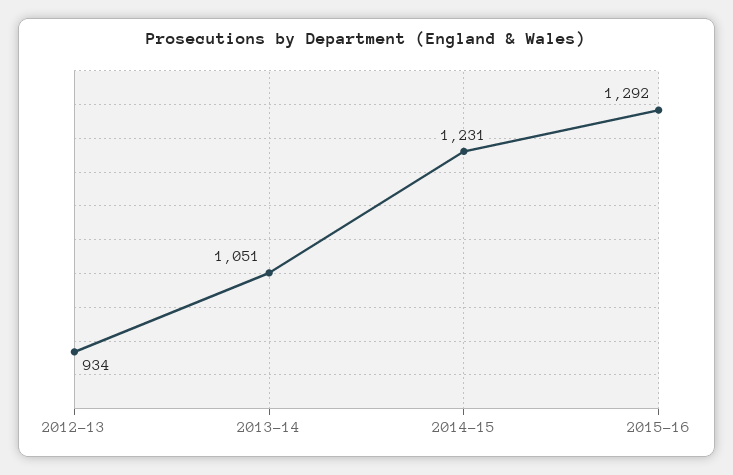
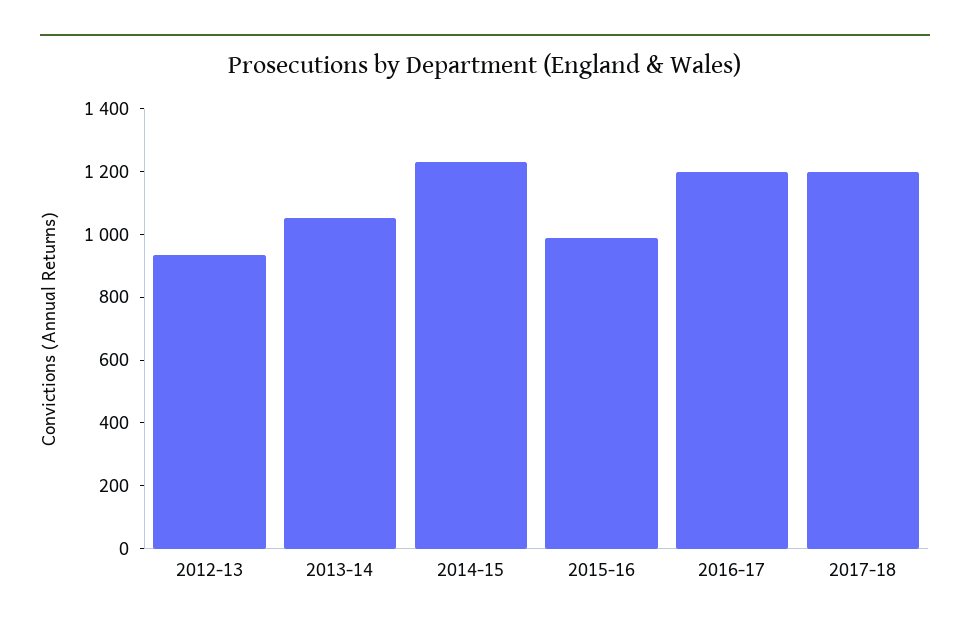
2015-16: 1292 -> 1000
2016-17: none -> 1200
2017-18: none -> 1200

